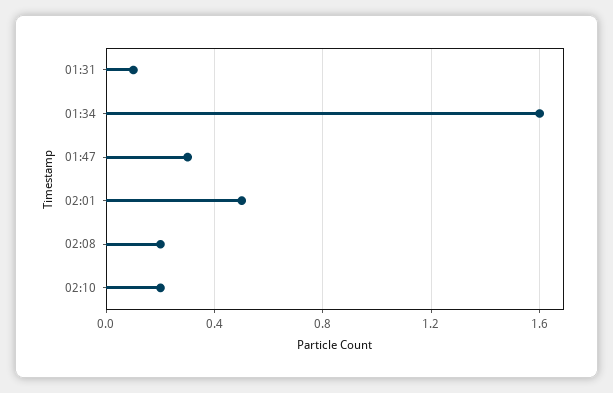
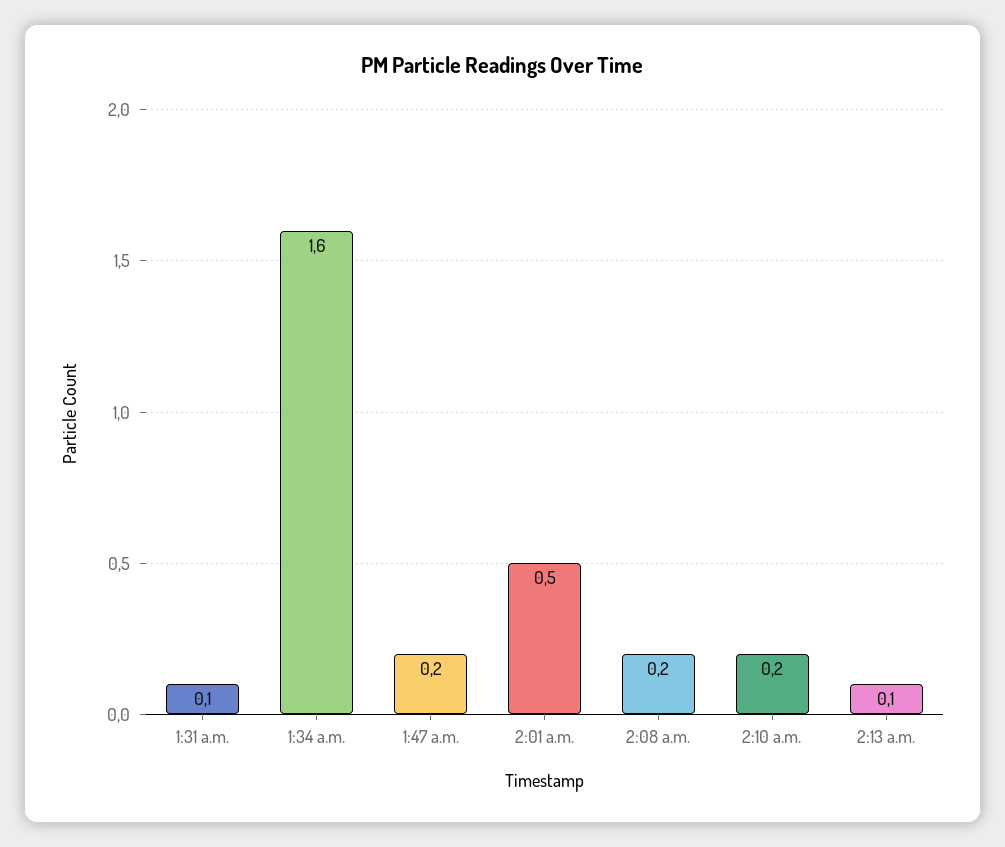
01:47: 0.3 -> 0.2
2:13 a.m.: none -> 0.1

